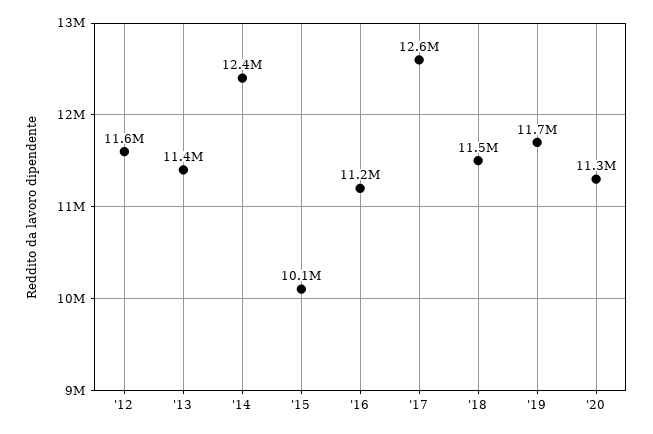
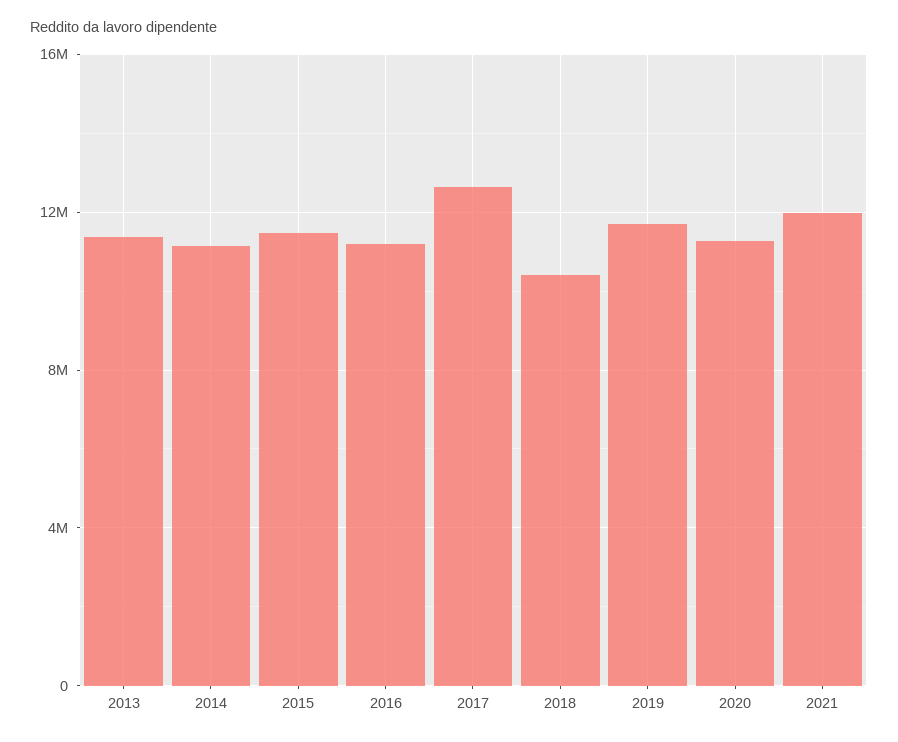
'12: 11600000 -> none
'14: 12400000 -> 11000000
'15: 10100000 -> 11500000
'18: 11500000 -> 10500000
2021: none -> 12000000

